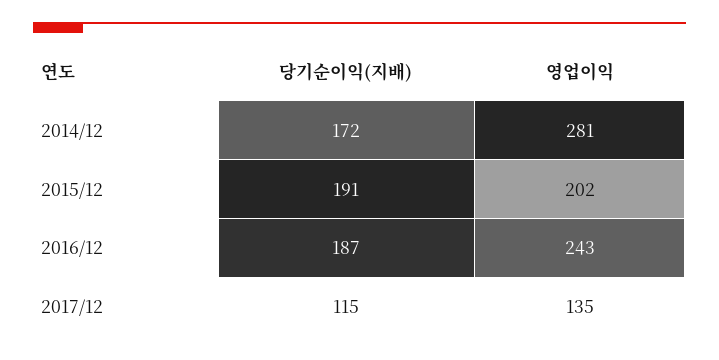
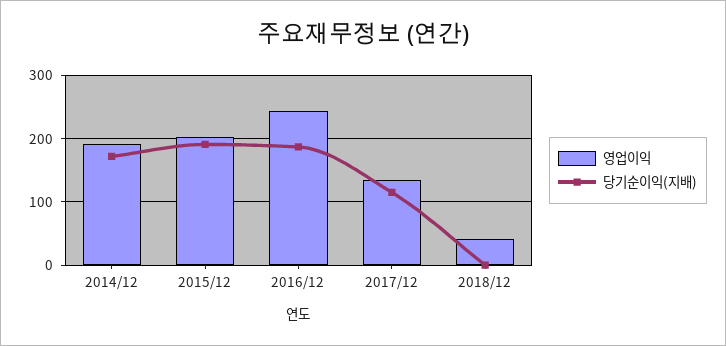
영업이익, 2014/12: 281 -> 190
영업이익, 2018/12: none -> 40
당기순이익(지배), 2018/12: none -> 0

